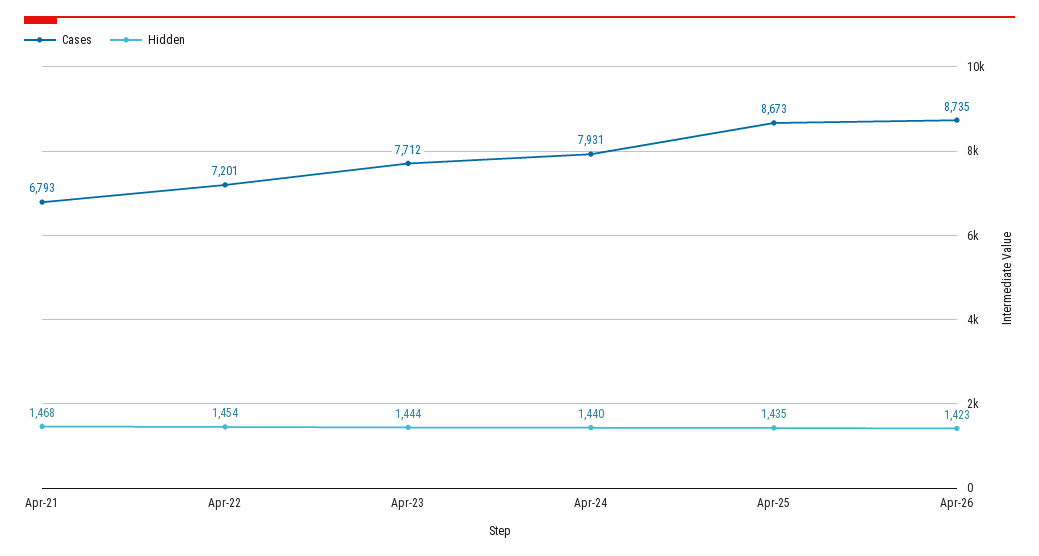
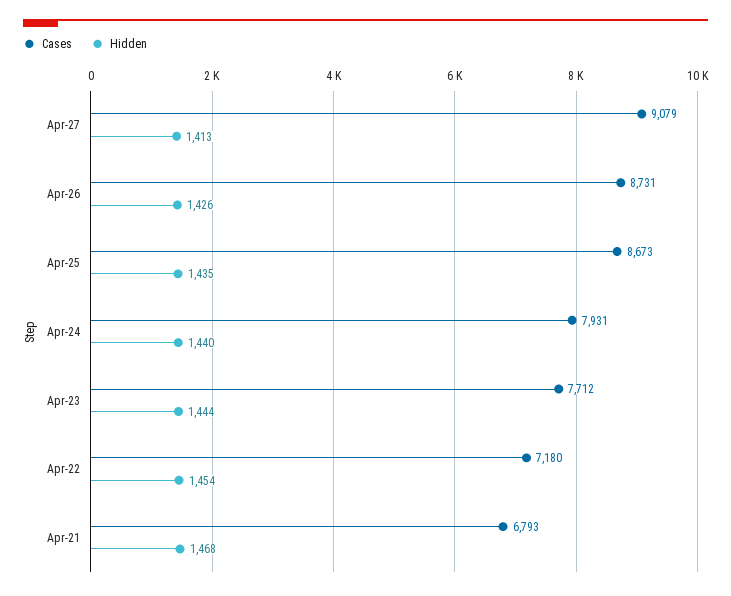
Cases, Apr-22: 7201 -> 7180
Cases, Apr-26: 8735 -> 8731
Hidden, Apr-26: 1423 -> 1426
Cases, Apr-27: none -> 9079
Hidden, Apr-27: none -> 1413

